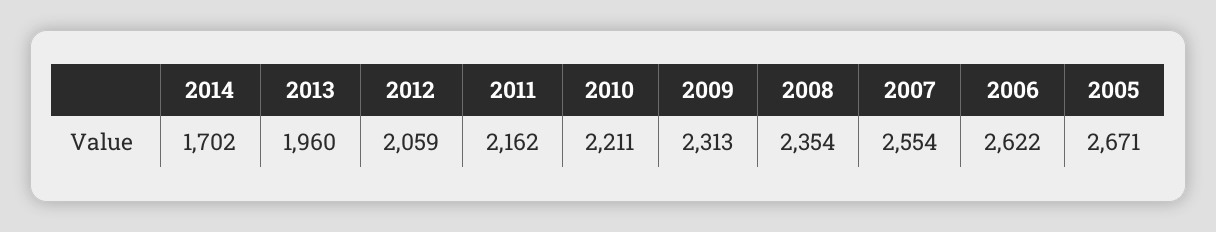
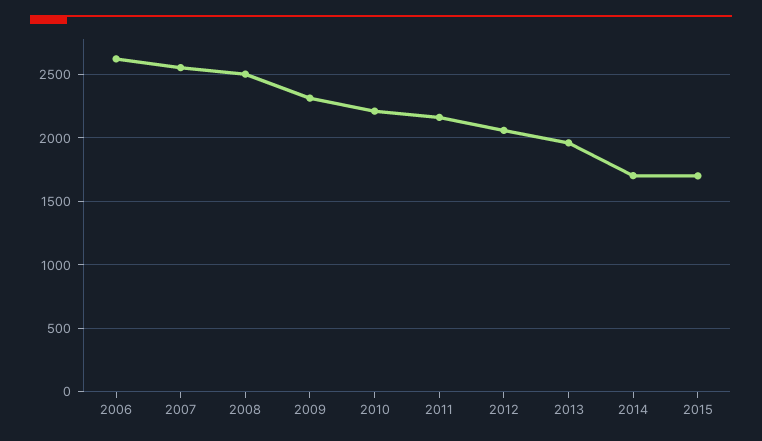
2008: 2354 -> 2500
2005: 2671 -> none
2015: none -> 1700

